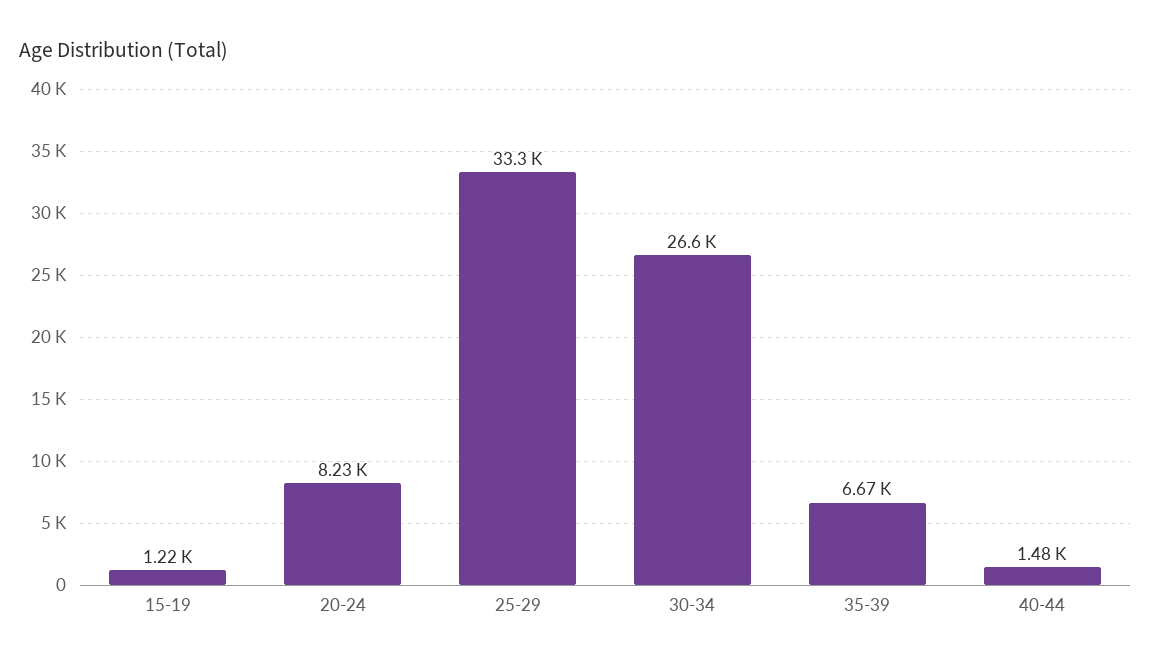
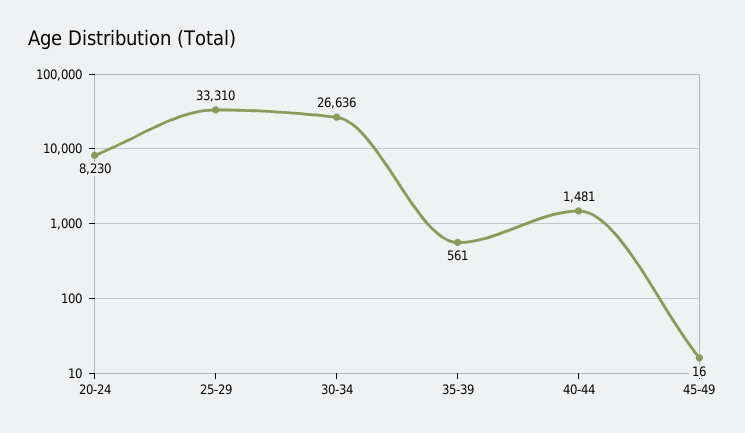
15-19: 1220 -> none
35-39: 6670 -> 561
45-49: none -> 16

